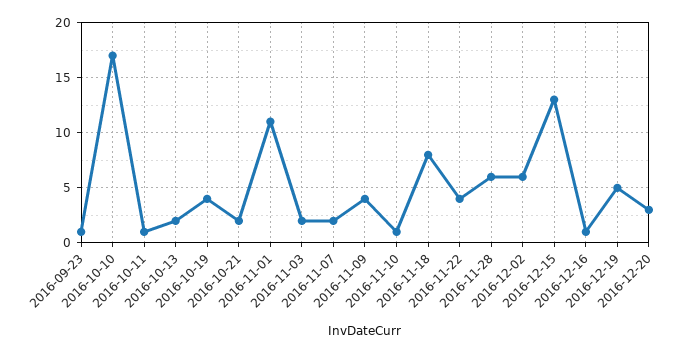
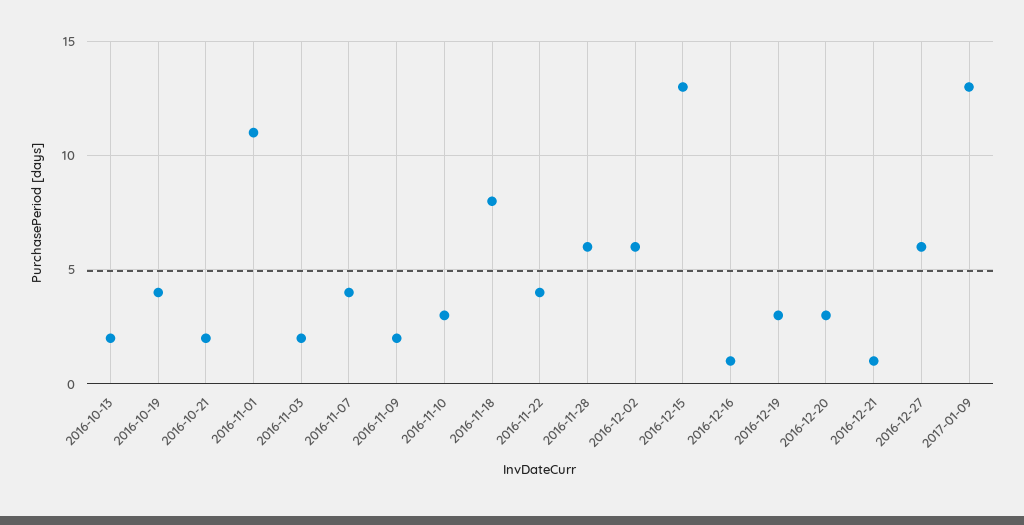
2016-09-23: 1 -> none
2016-10-10: 17 -> none
2016-10-11: 1 -> none
2016-11-07: 2 -> 4
2016-11-09: 4 -> 2
2016-11-10: 1 -> 3
2016-12-19: 5 -> 3
2016-12-21: none -> 1
2016-12-27: none -> 6
2017-01-09: none -> 13

